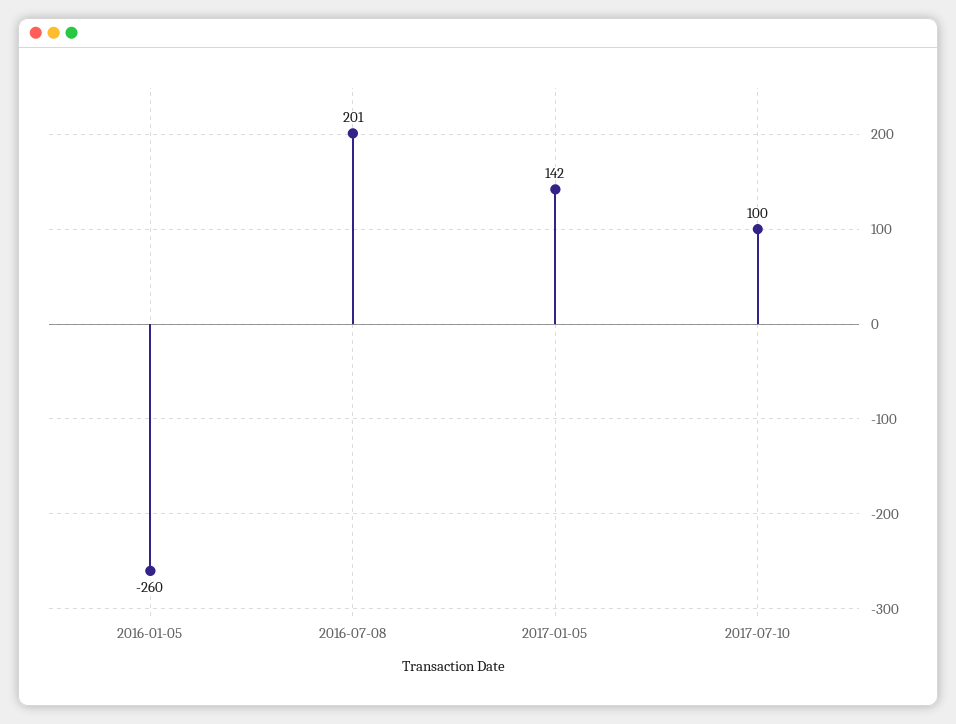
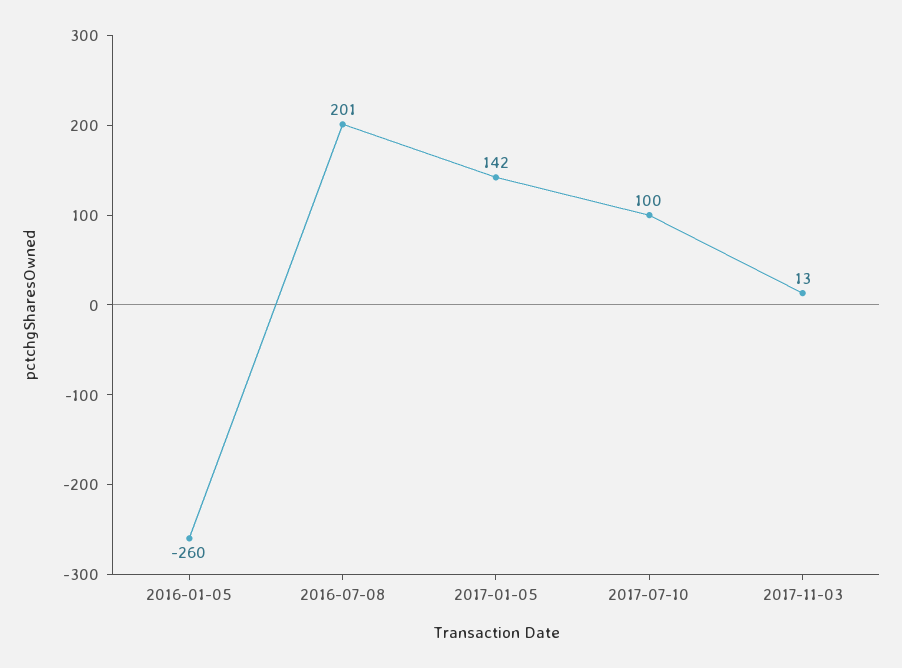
2017-11-03: none -> 13

